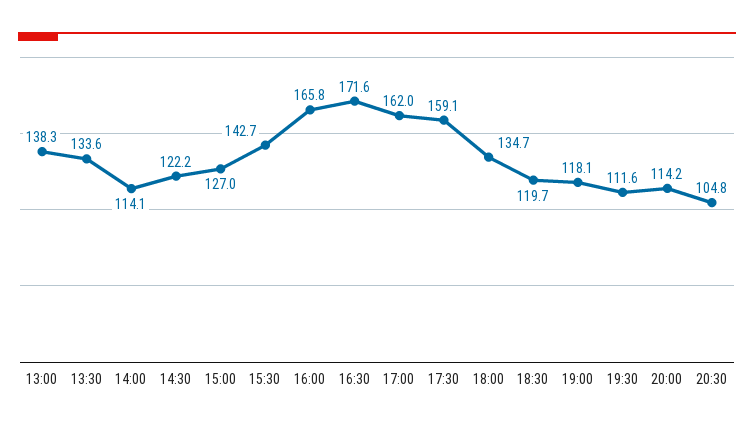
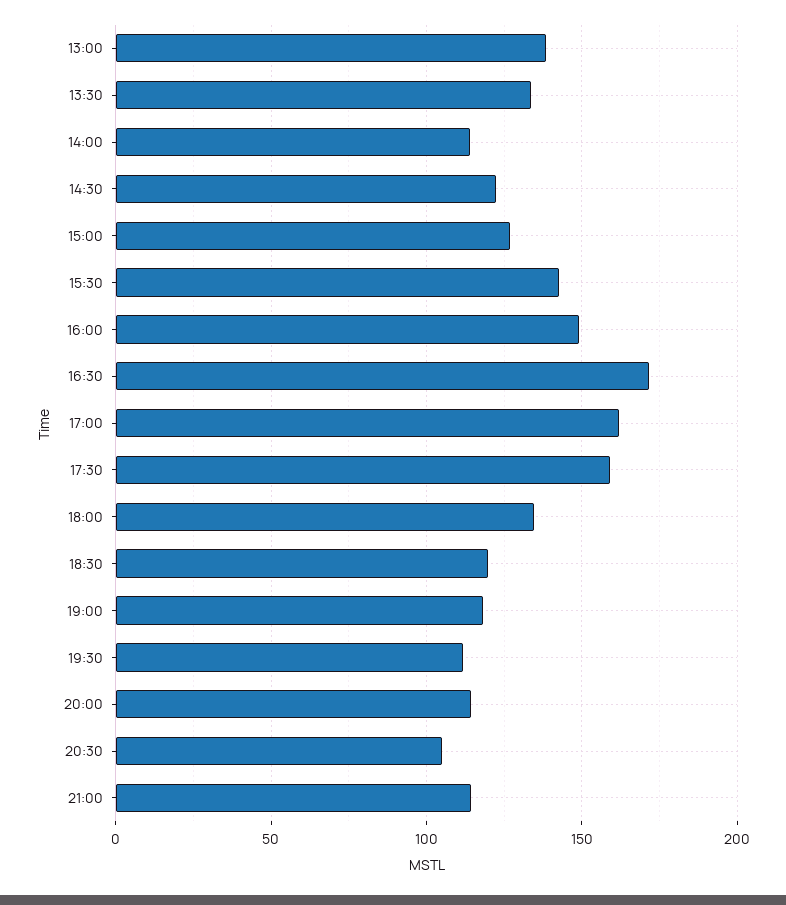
16:00: 165.8 -> 150
21:00: none -> 115

